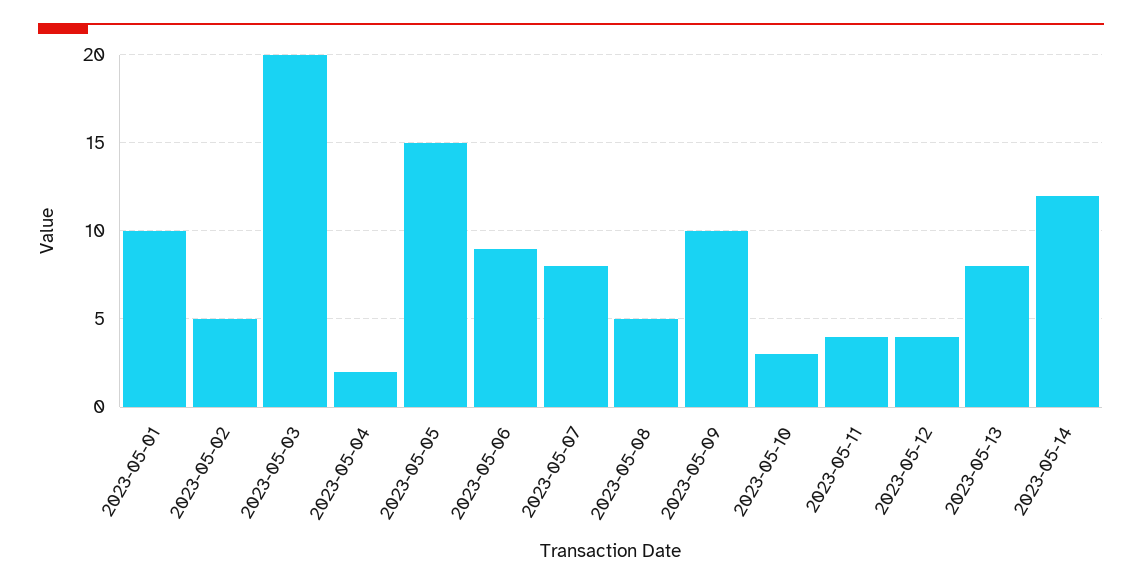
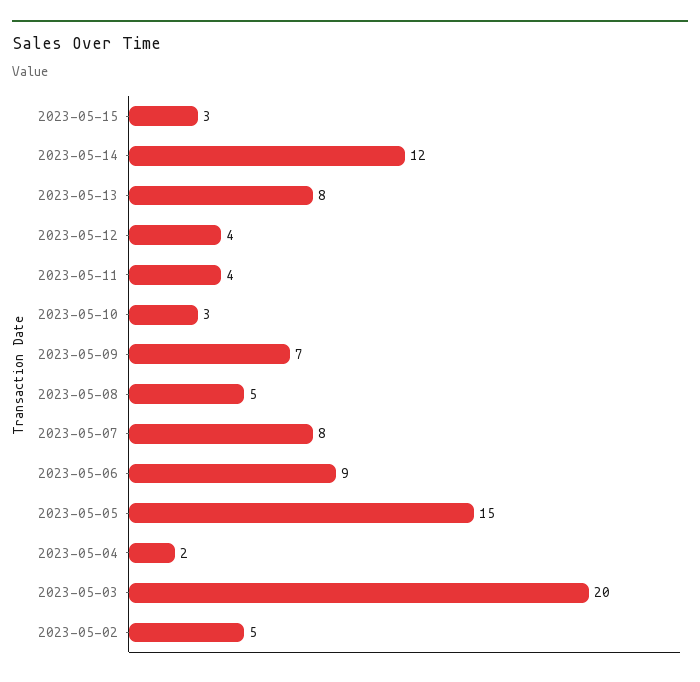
2023-05-01: 10 -> none
2023-05-09: 10 -> 7
2023-05-15: none -> 3

